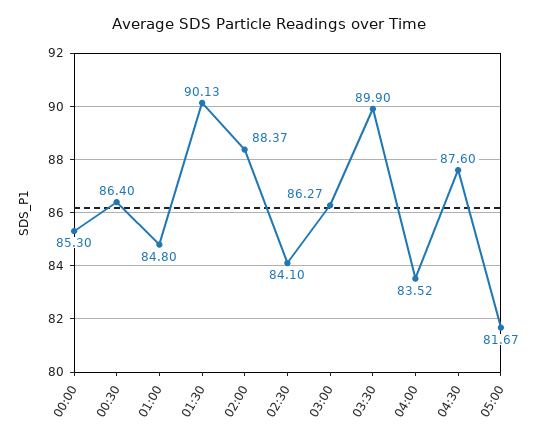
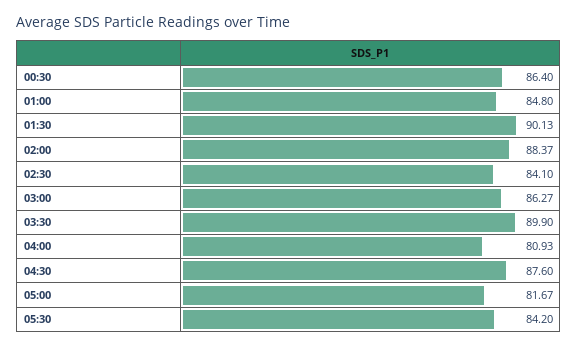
00:00: 85.3 -> none
04:00: 83.52 -> 80.93
05:30: none -> 84.2

